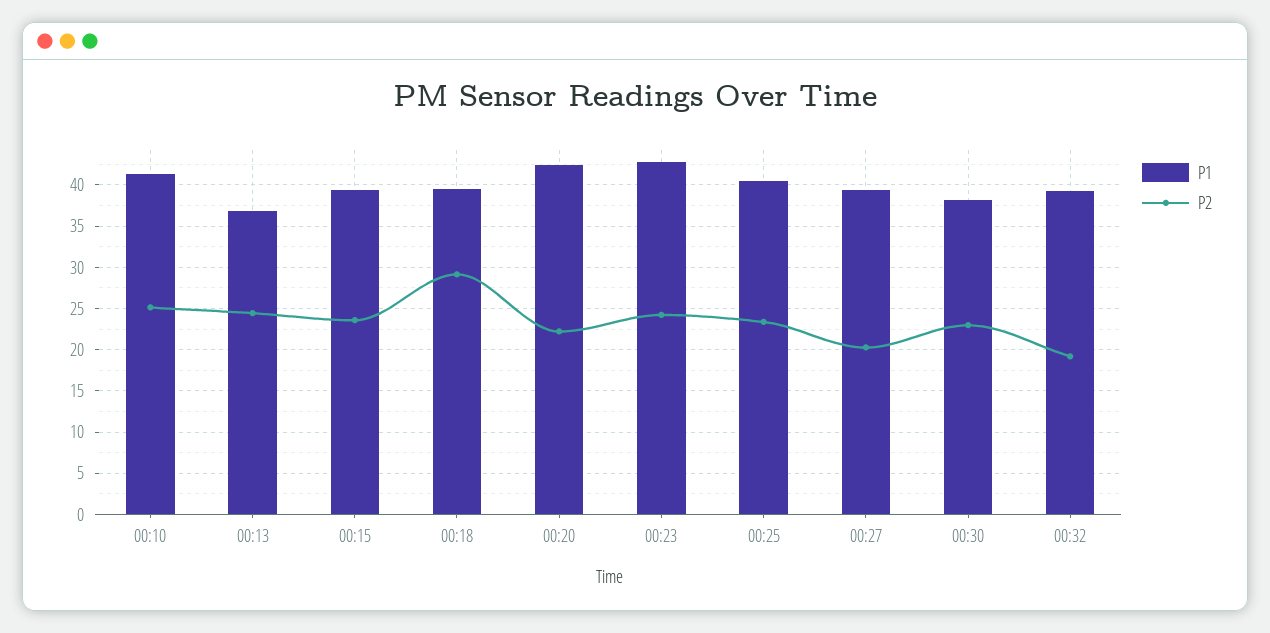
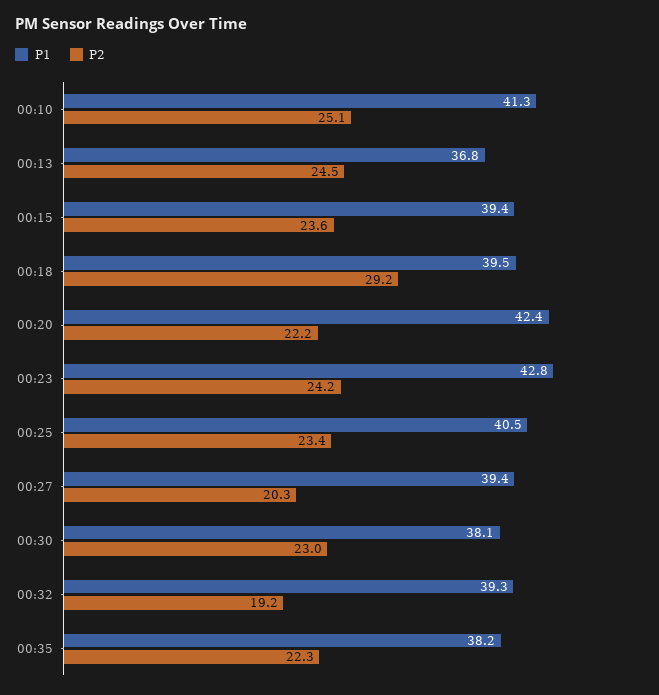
P1, 00:35: none -> 38.2
P2, 00:35: none -> 22.3

